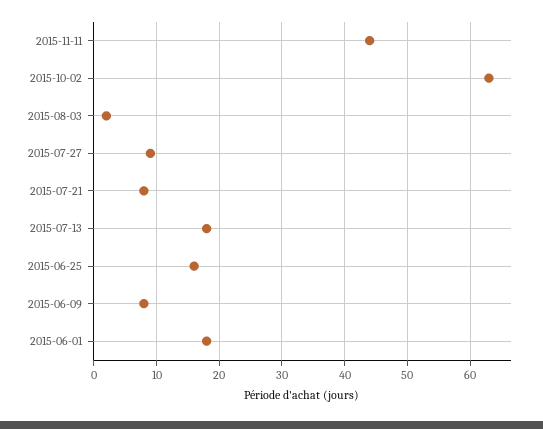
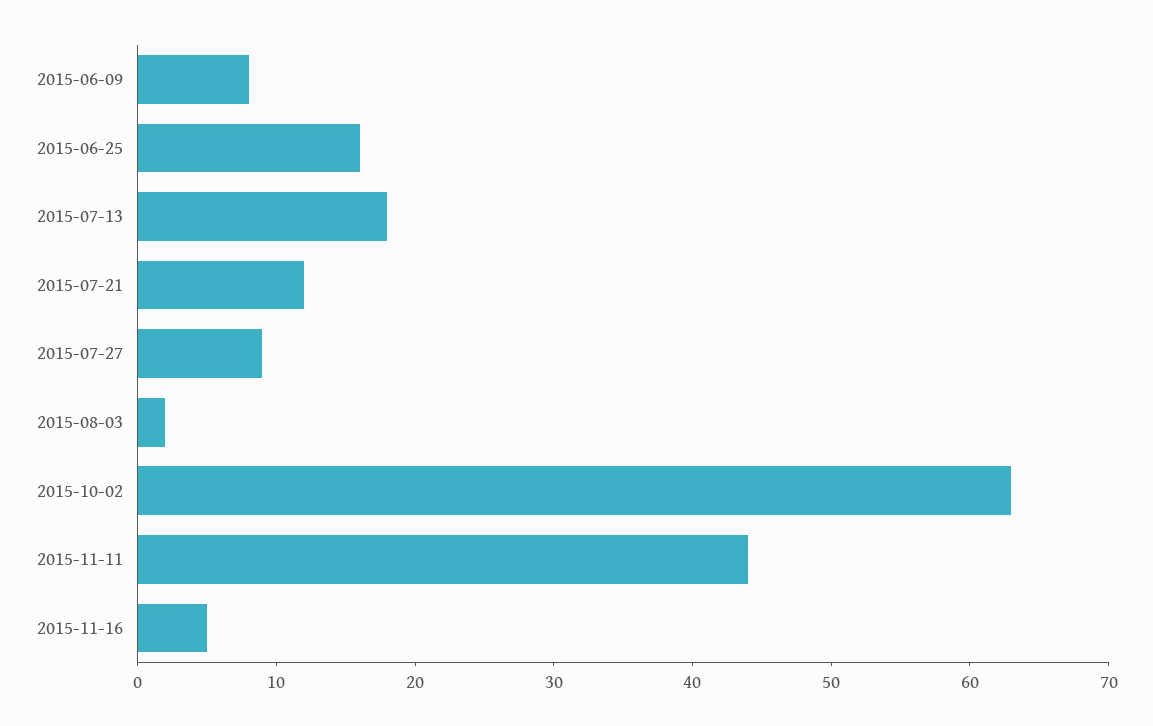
2015-07-21: 8 -> 12
2015-06-01: 18 -> none
2015-11-16: none -> 5

